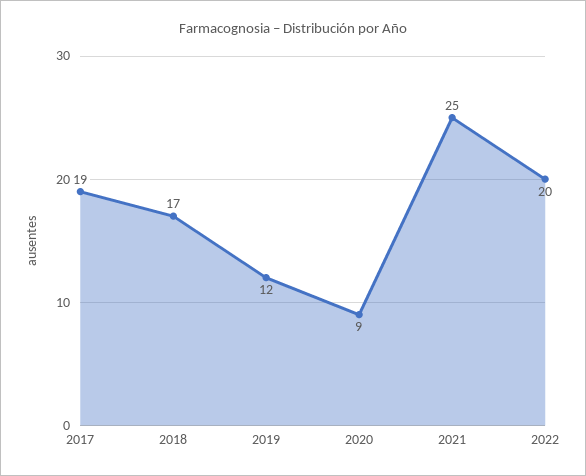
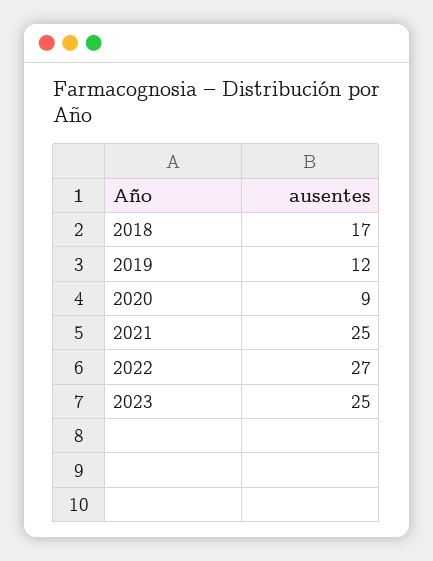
2017: 19 -> none
2022: 20 -> 27
2023: none -> 25

